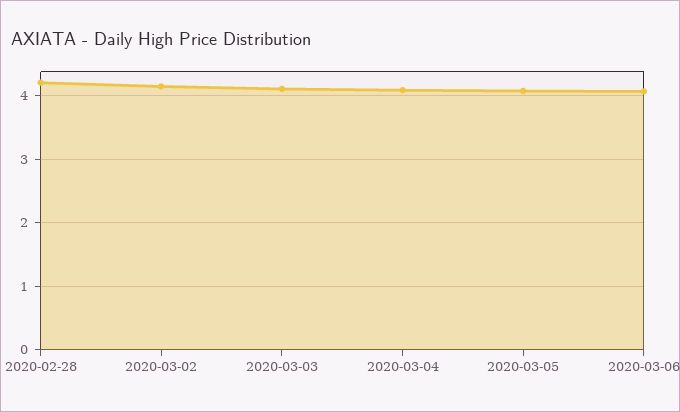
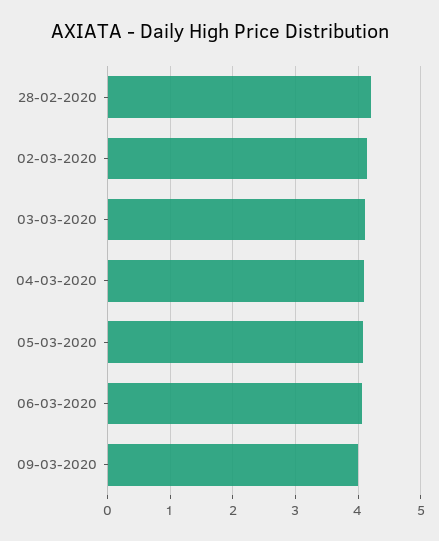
09-03-2020: none -> 4

